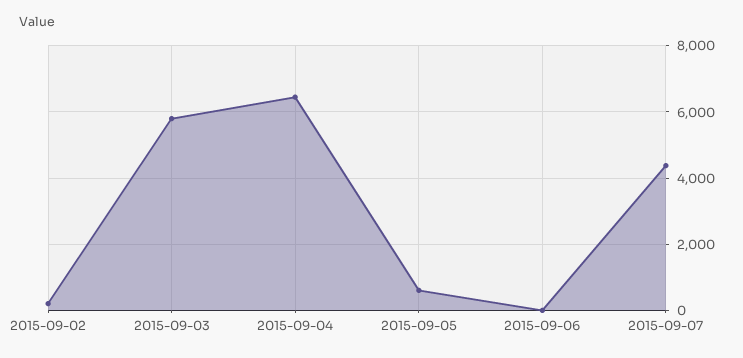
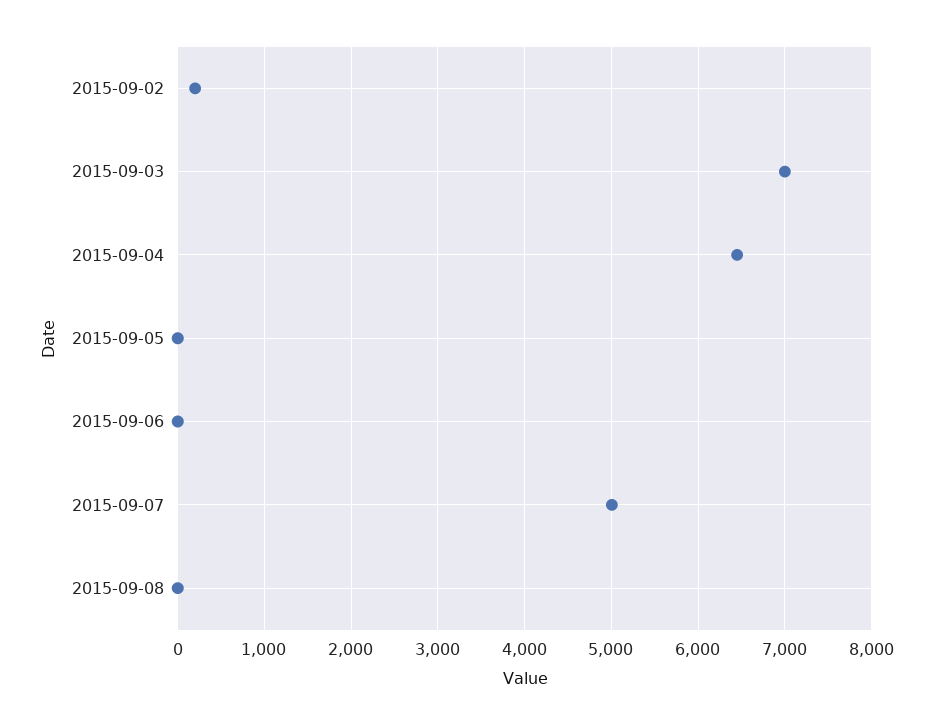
2015-09-03: 5800 -> 7000
2015-09-05: 600 -> 0
2015-09-07: 4400 -> 5000
2015-09-08: none -> 0

